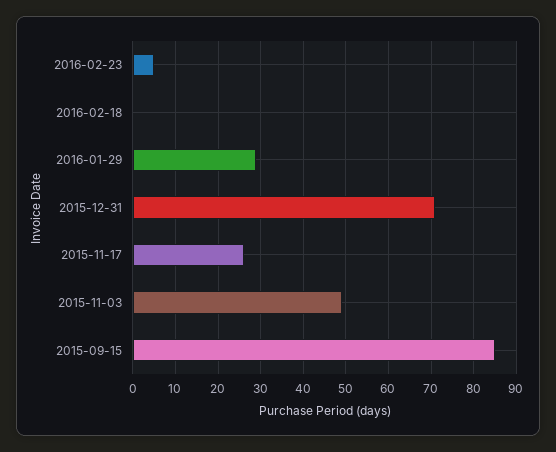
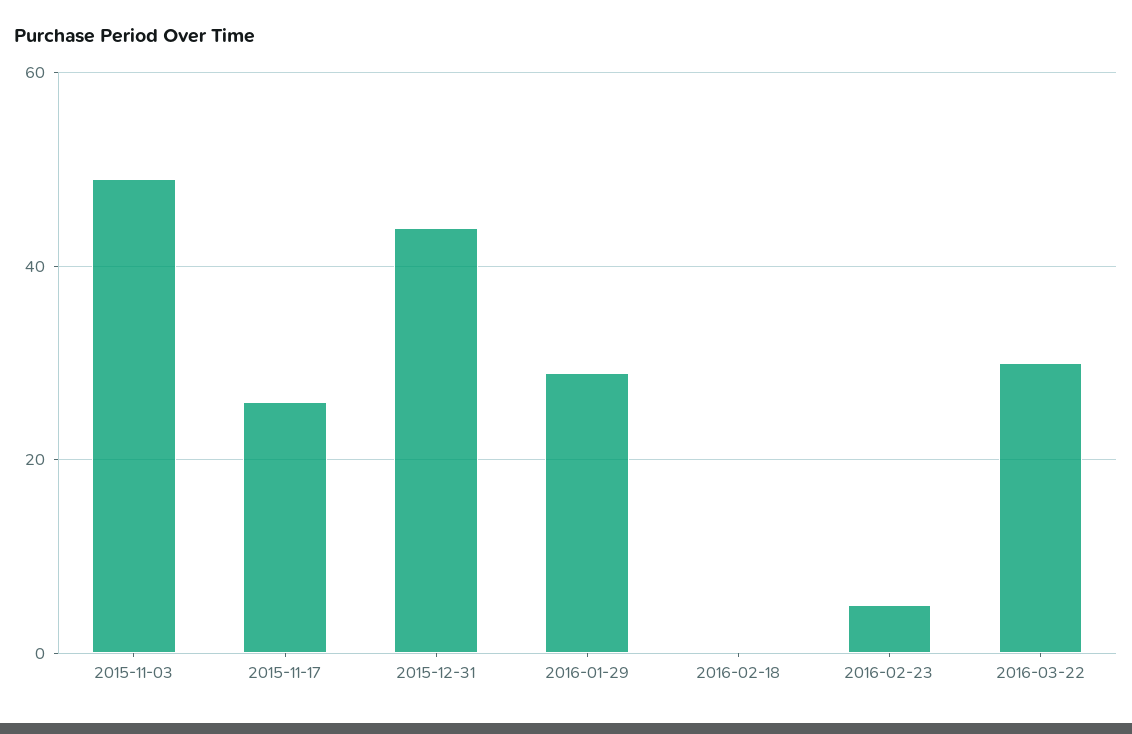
2015-12-31: 70 -> 45
2015-09-15: 85 -> none
2016-03-22: none -> 30

